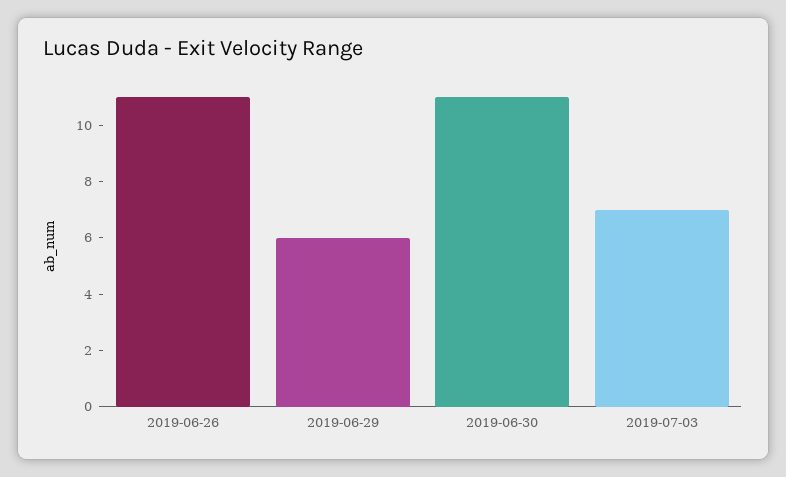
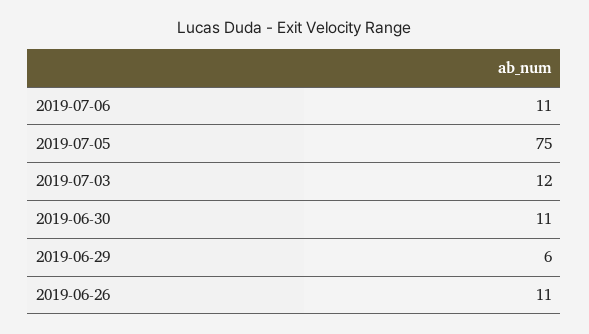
2019-07-03: 7 -> 12
2019-07-06: none -> 11
2019-07-05: none -> 75

